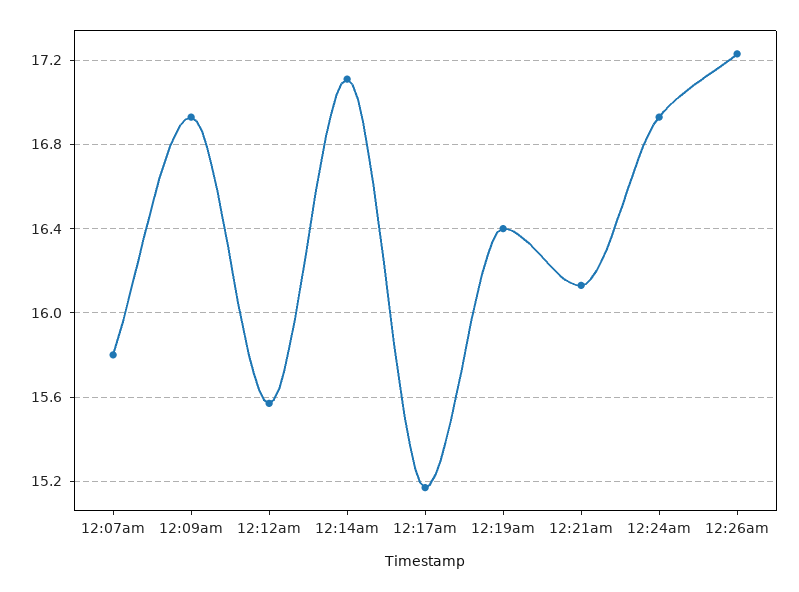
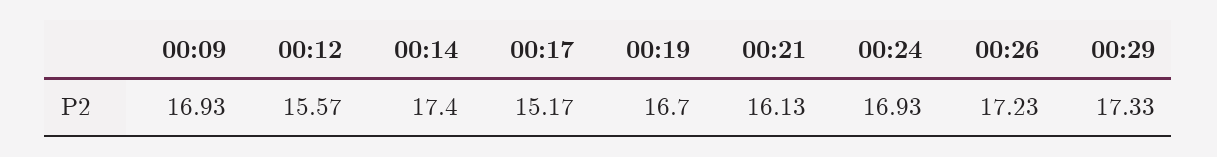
12:07am: 15.8 -> none
12:14am: 17.1 -> 17.4
12:19am: 16.4 -> 16.7
00:29: none -> 17.33

